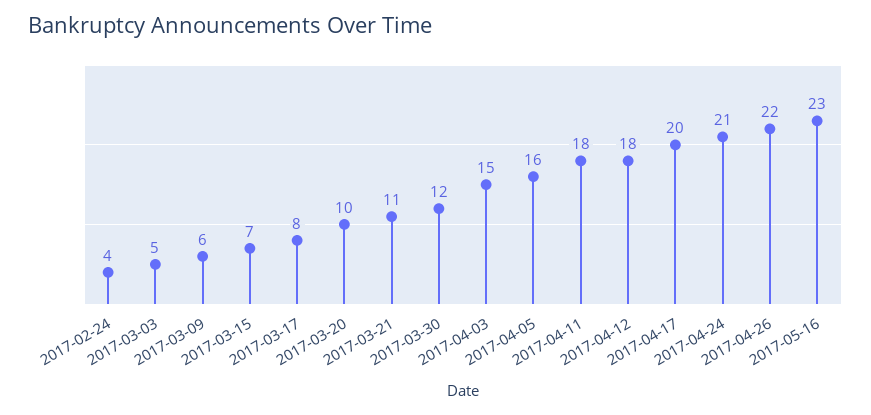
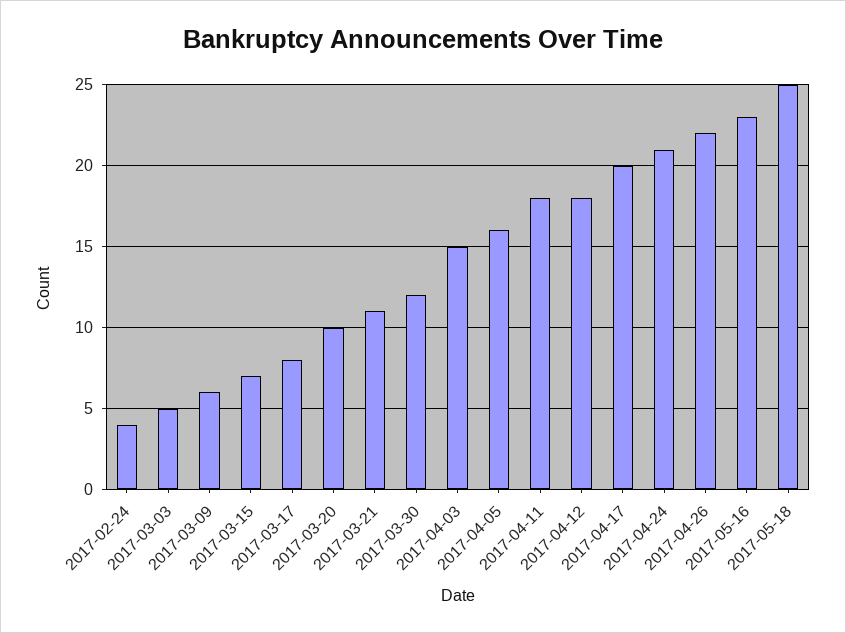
2017-05-18: none -> 25

